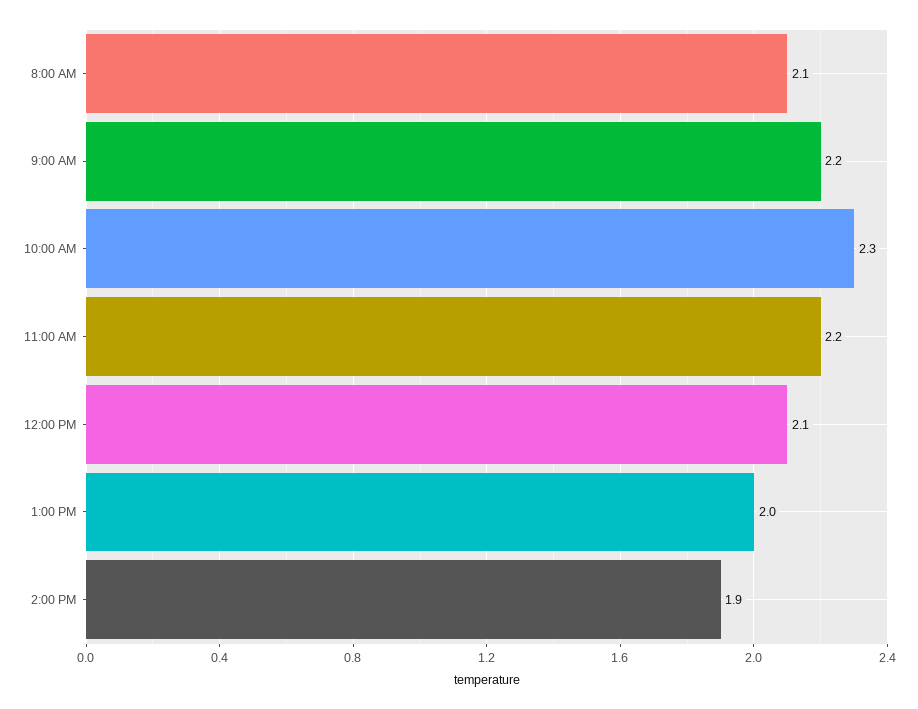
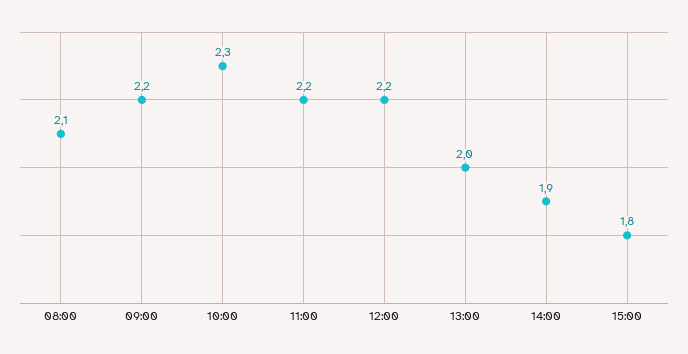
12:00 PM: 2.1 -> 2.2
15:00: none -> 1.8

